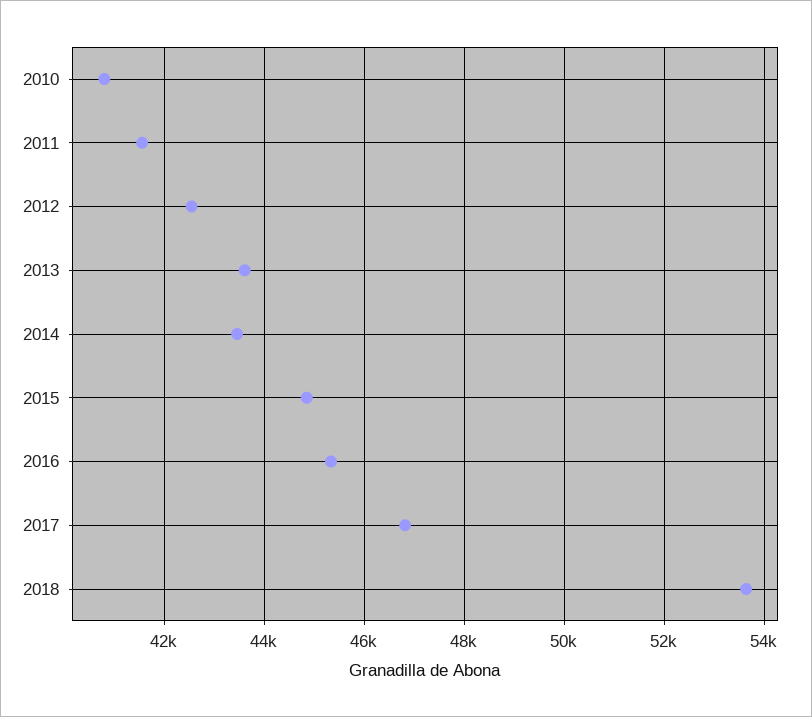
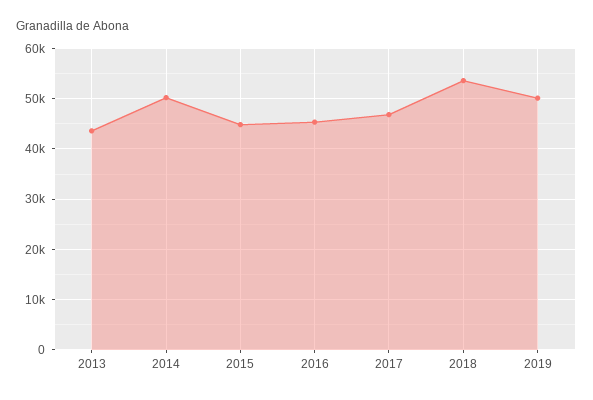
2010: 40800 -> none
2011: 41600 -> none
2012: 42600 -> none
2014: 43400 -> 50000
2019: none -> 50000

